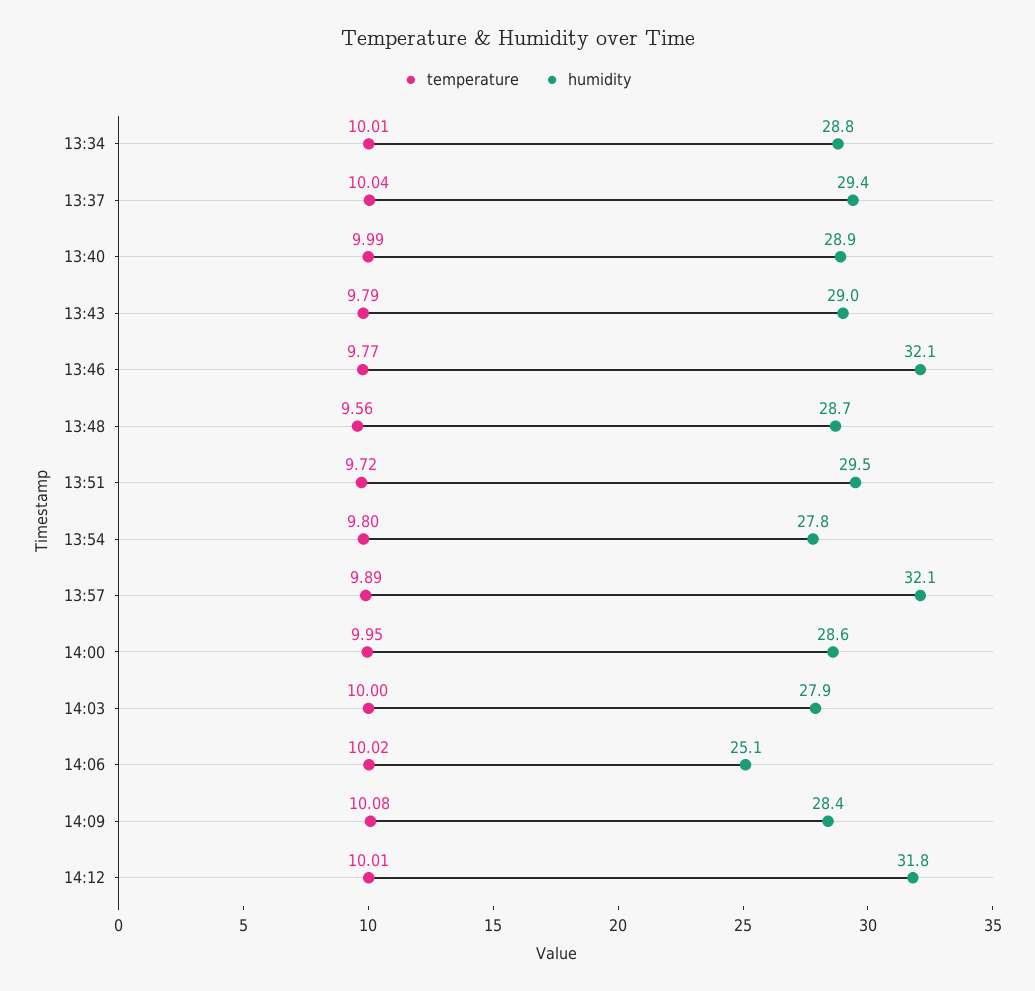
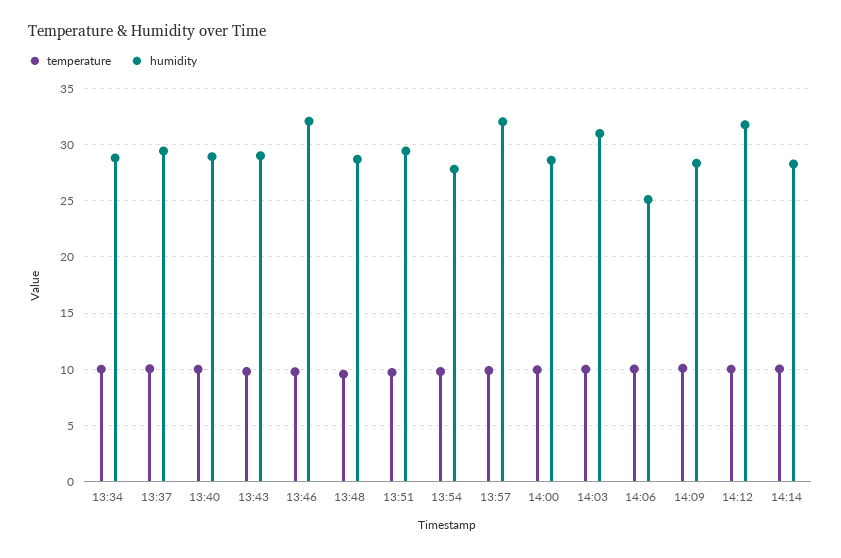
humidity, 14:03: 27.9 -> 31
temperature, 14:14: none -> 10
humidity, 14:14: none -> 28

